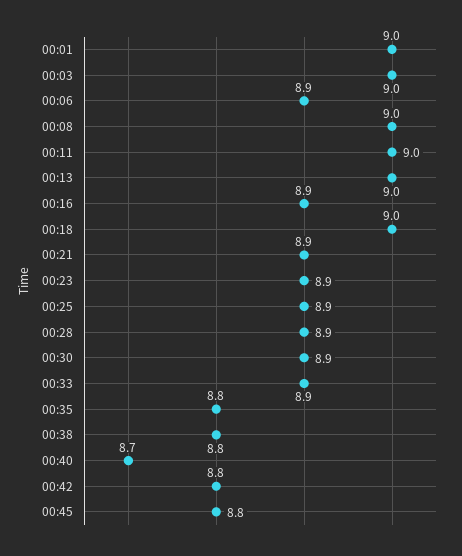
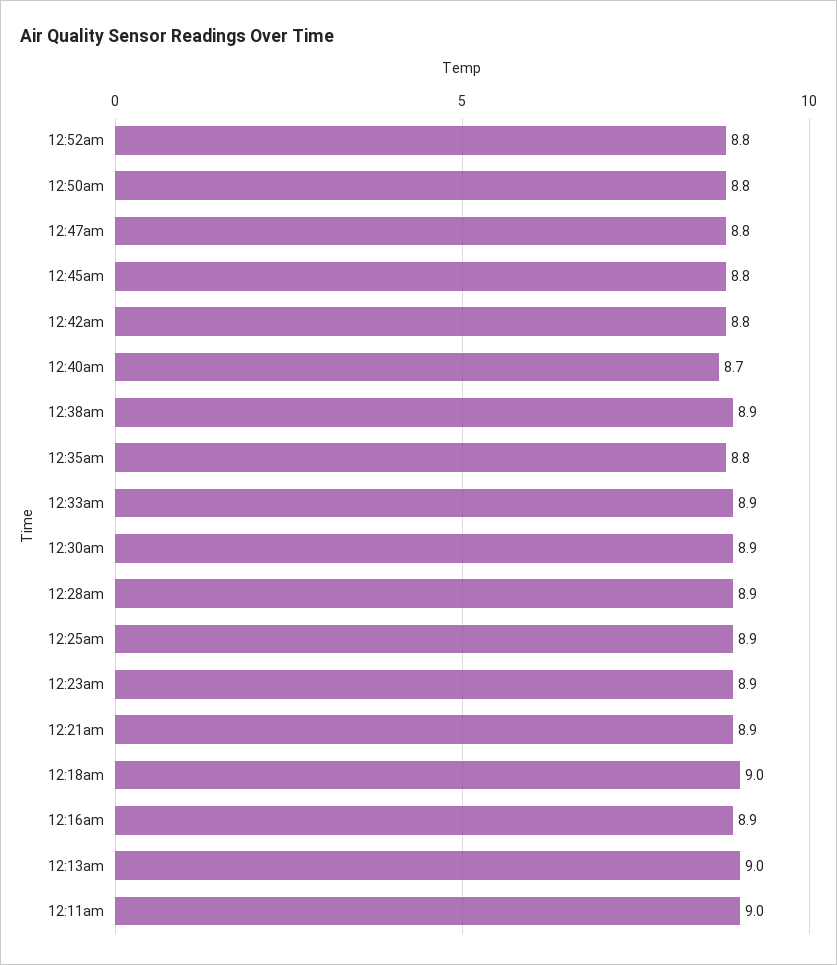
00:01: 9 -> none
00:03: 9 -> none
00:06: 8.9 -> none
00:08: 9 -> none
00:38: 8.8 -> 8.9
12:52am: none -> 8.8
12:50am: none -> 8.8
12:47am: none -> 8.8

